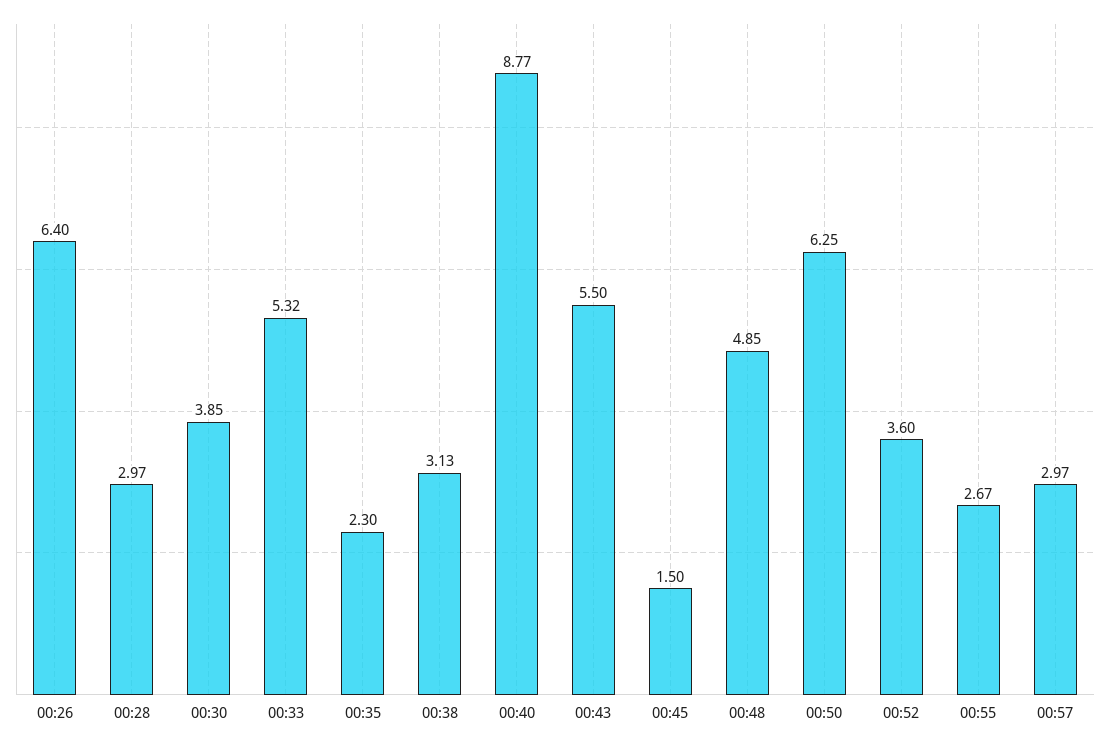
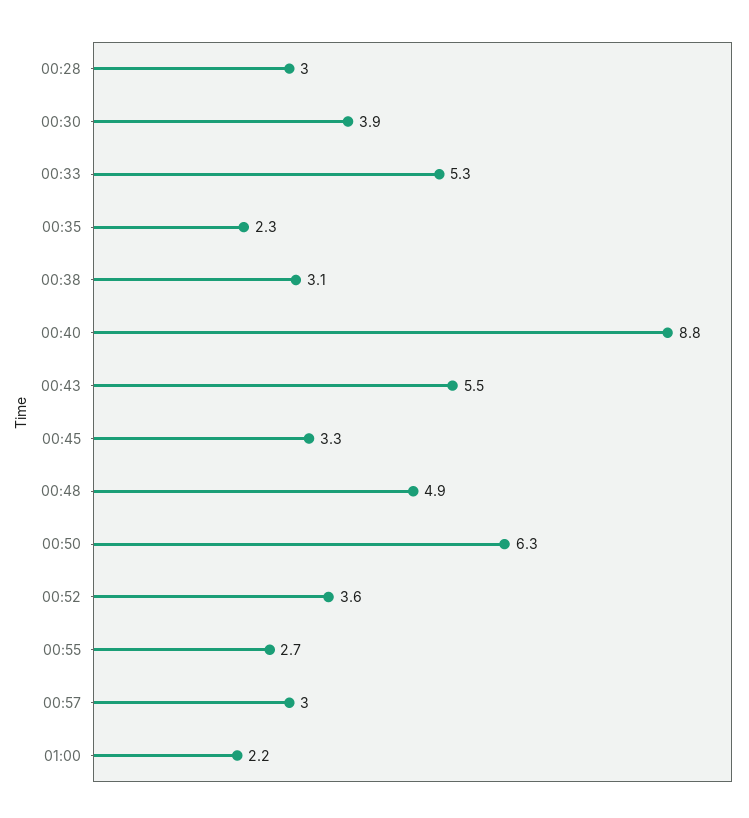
00:26: 6.4 -> none
00:45: 1.5 -> 3.3
01:00: none -> 2.2

